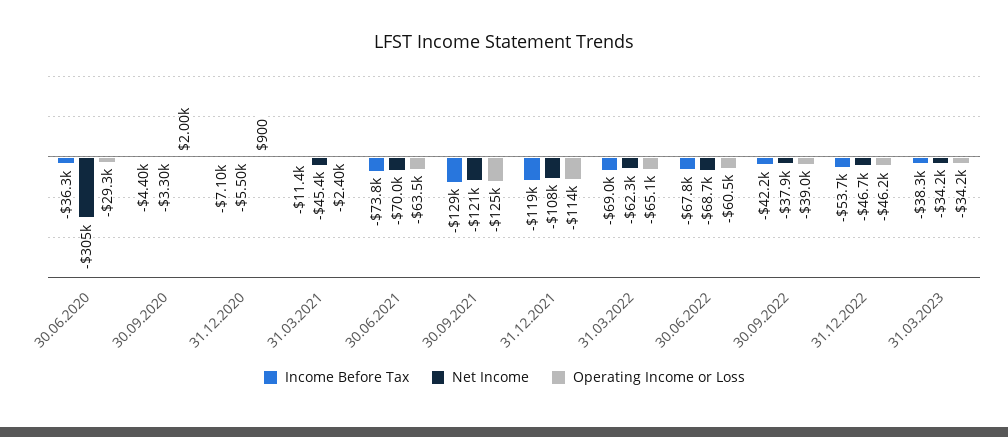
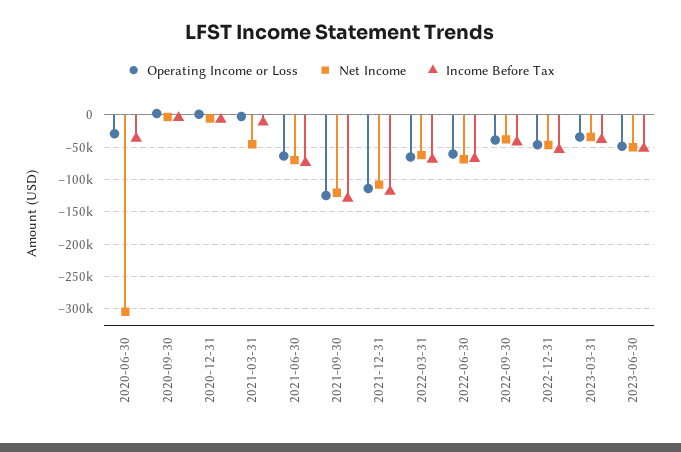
Operating Income or Loss, 2023-06-30: none -> -50000
Net Income, 2023-06-30: none -> -50000
Income Before Tax, 2023-06-30: none -> -50000

